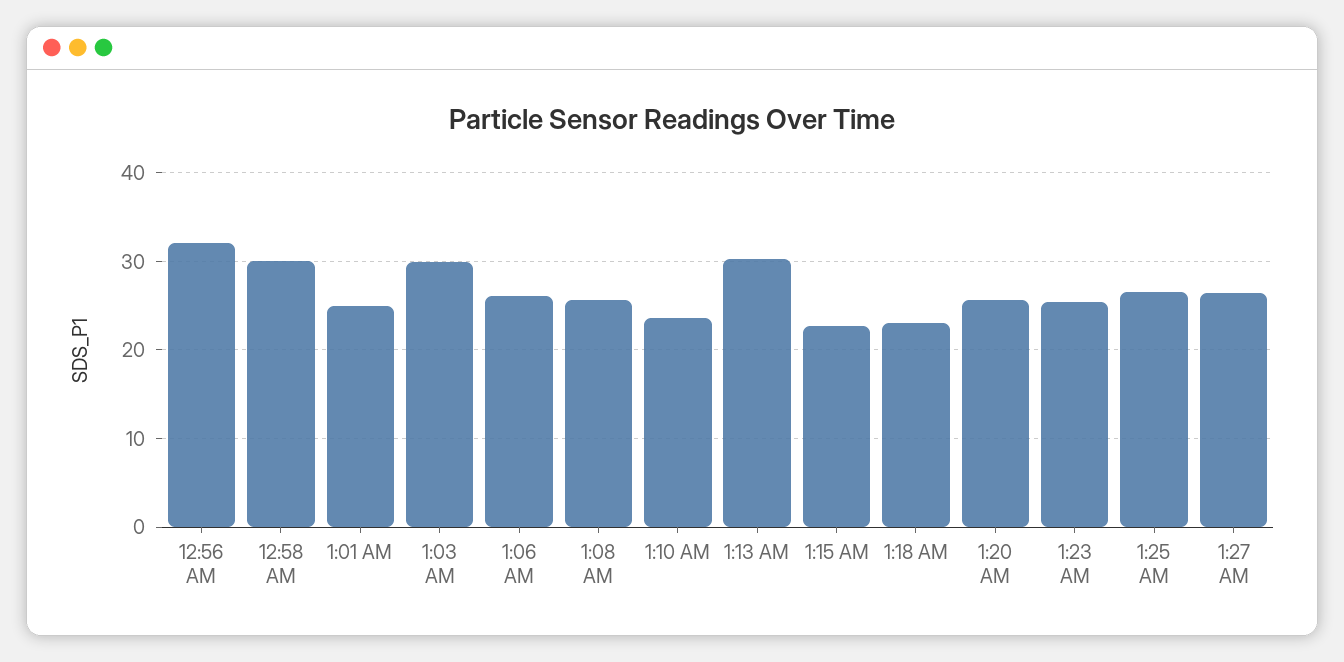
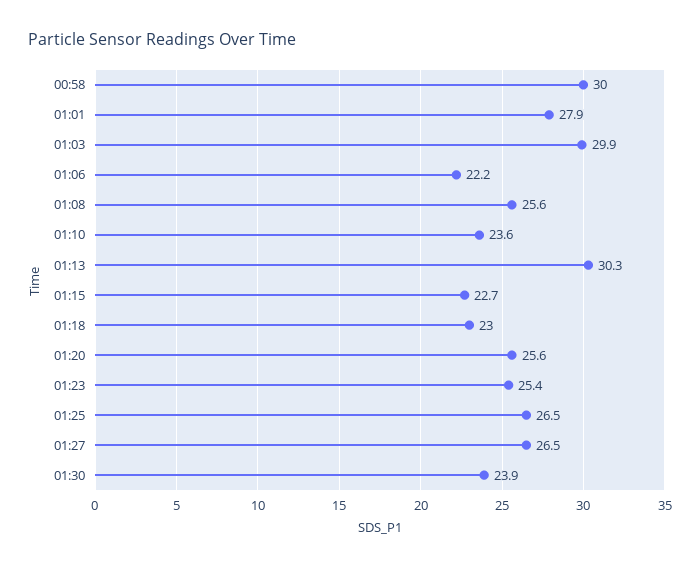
12:56 AM: 32 -> none
1:01 AM: 25 -> 27.9
1:06 AM: 26 -> 22.2
01:30: none -> 23.9

